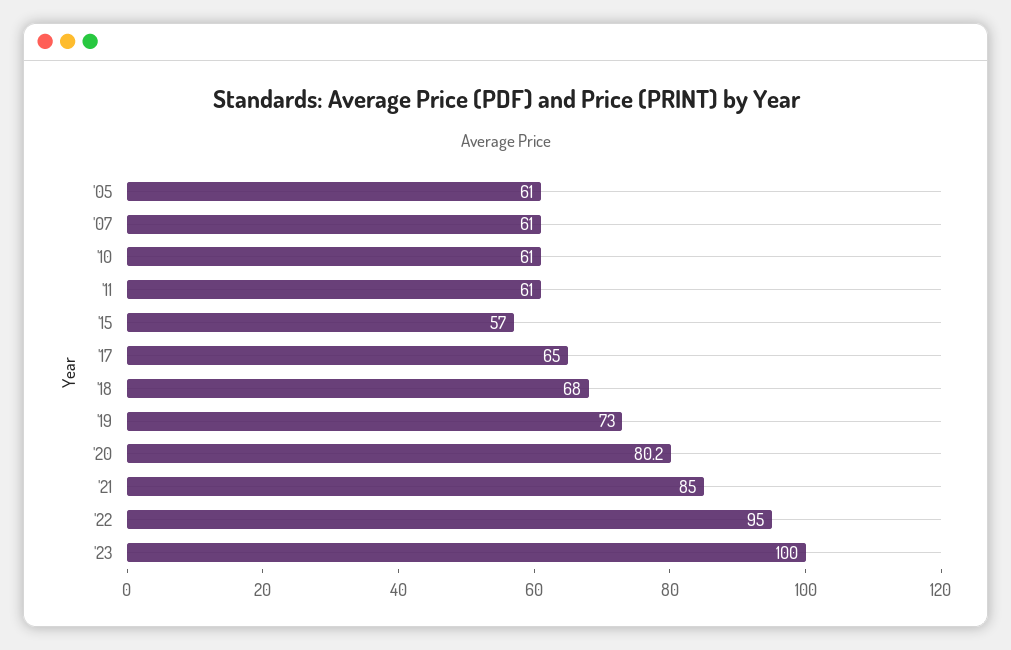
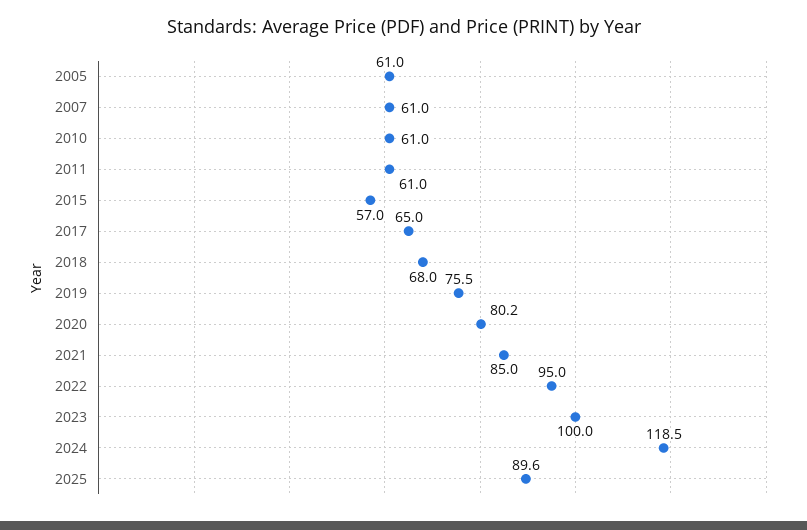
'19: 73 -> 75.5
2024: none -> 118.5
2025: none -> 89.6

